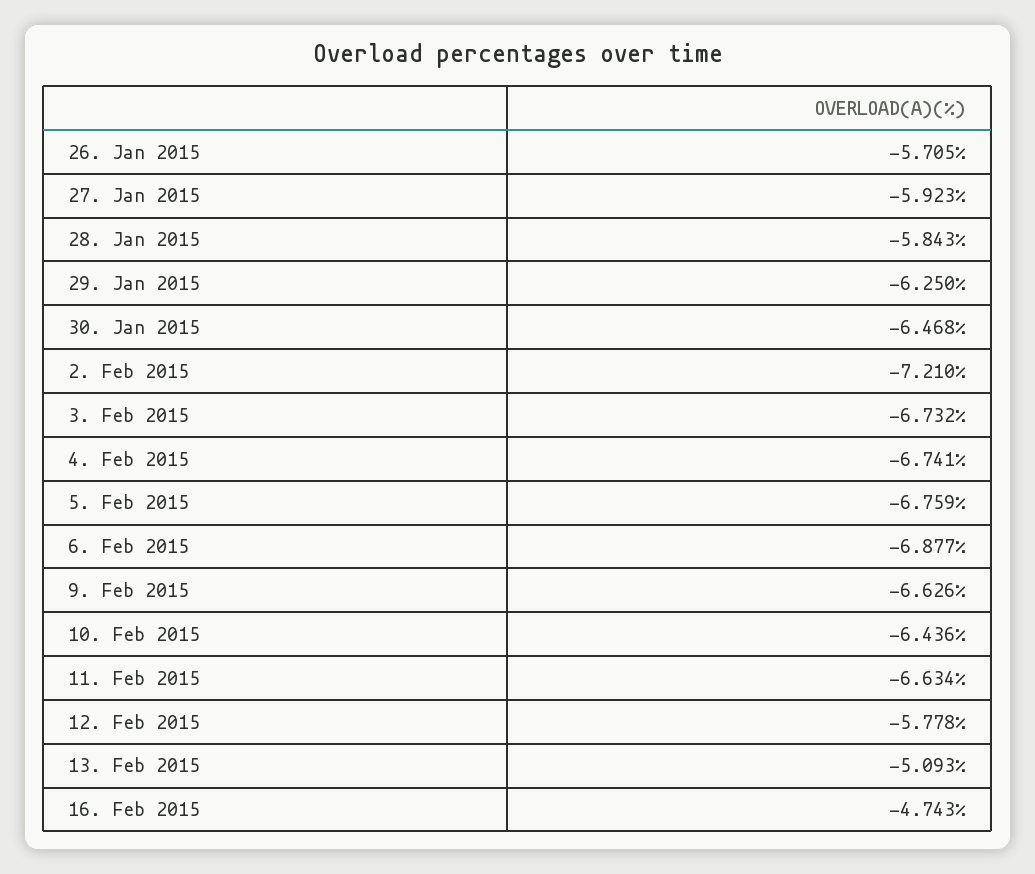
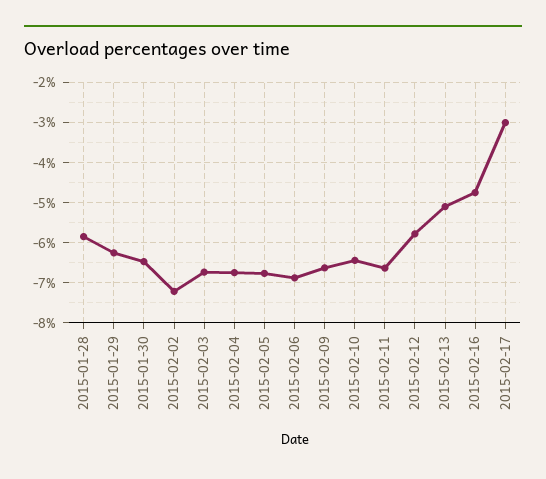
26. Jan 2015: -5.705 -> none
27. Jan 2015: -5.923 -> none
2015-02-17: none -> -3

